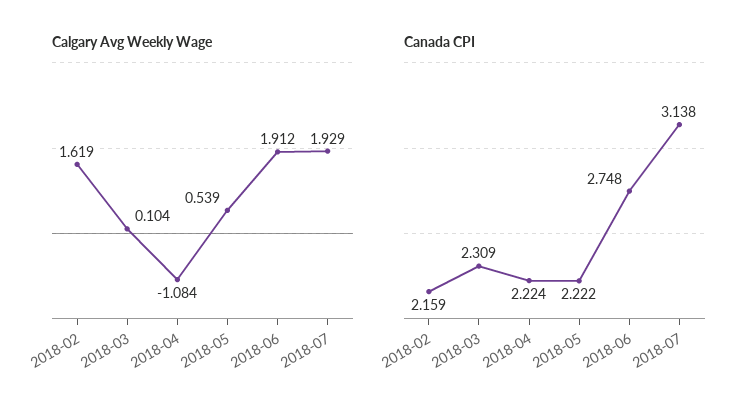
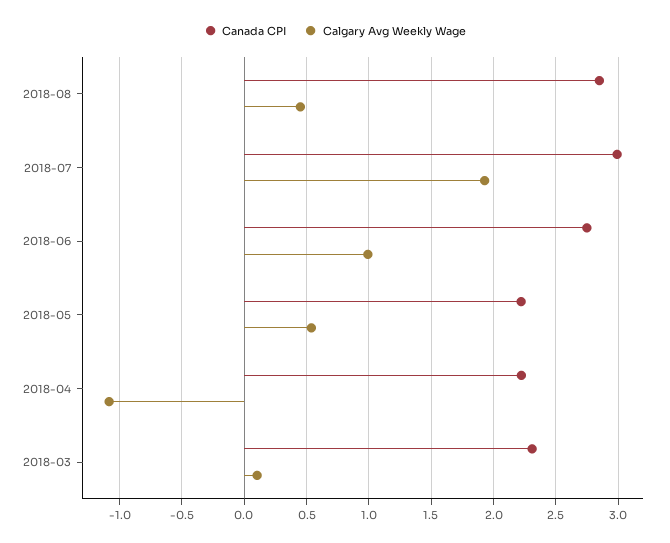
Calgary Avg Weekly Wage, 2018-02: 1.619 -> none
Calgary Avg Weekly Wage, 2018-06: 1.912 -> 1
Canada CPI, 2018-02: 2.159 -> none
Canada CPI, 2018-07: 3.138 -> 3
Canada CPI, 2018-08: none -> 2.85
Calgary Avg Weekly Wage, 2018-08: none -> 0.45

